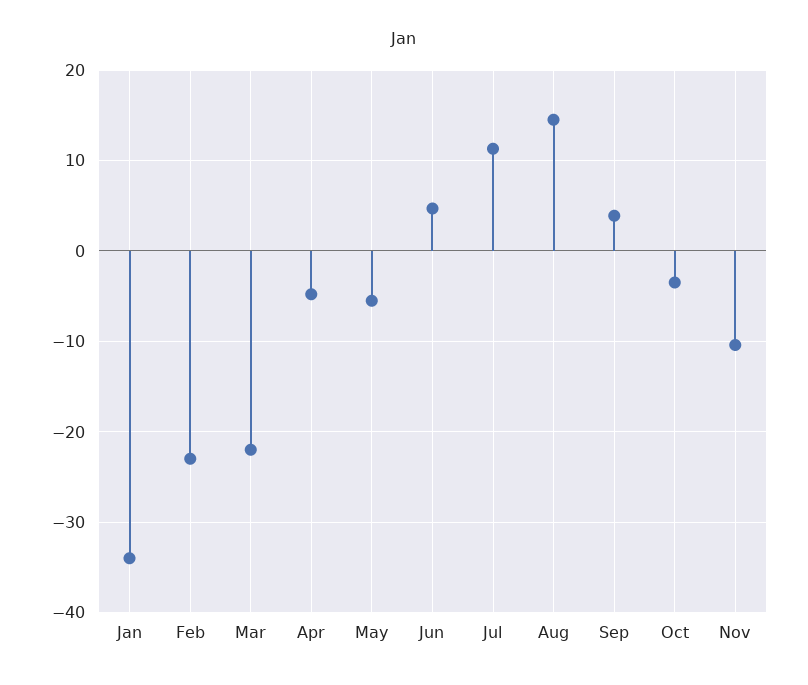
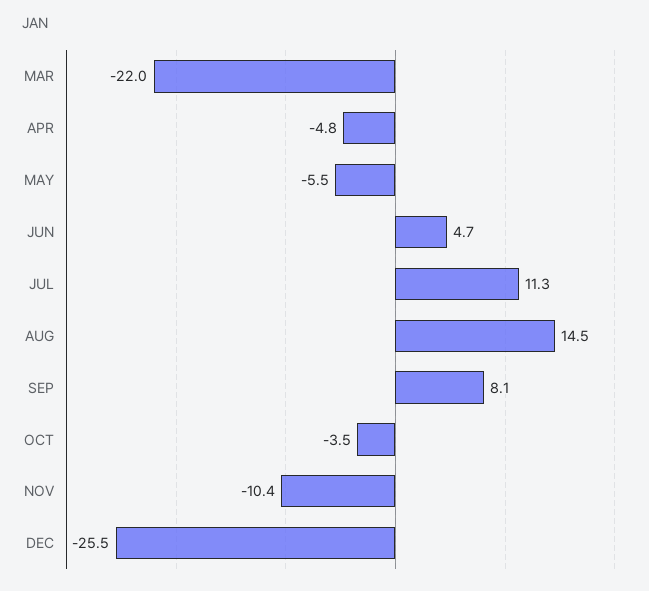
Jan: -34 -> none
Feb: -23 -> none
Sep: 4 -> 8.1
DEC: none -> -25.5

